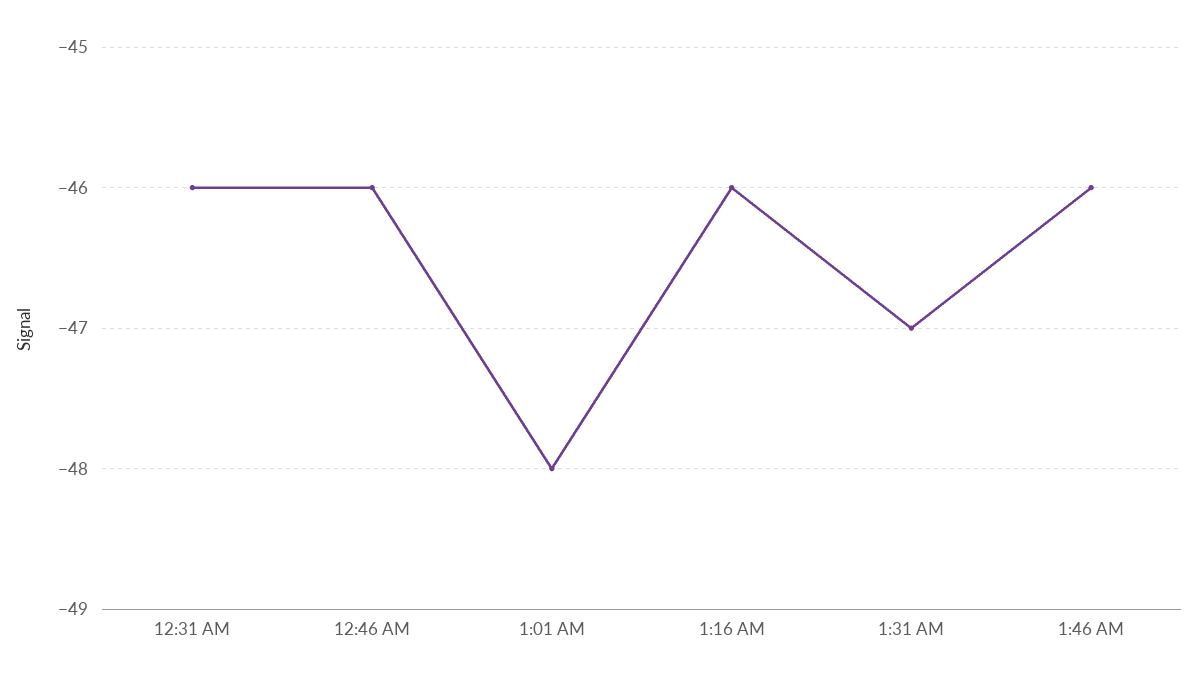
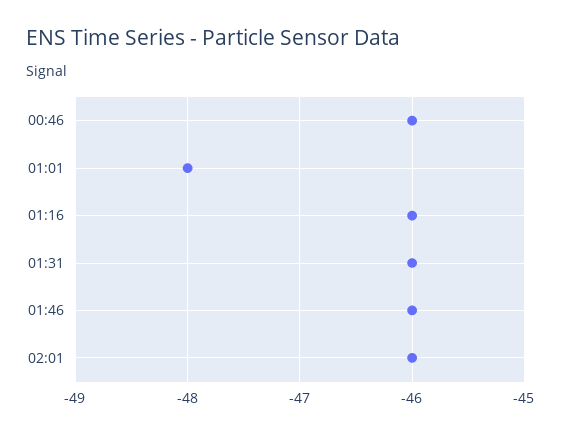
12:31 AM: -46 -> none
1:31 AM: -47 -> -46
02:01: none -> -46

